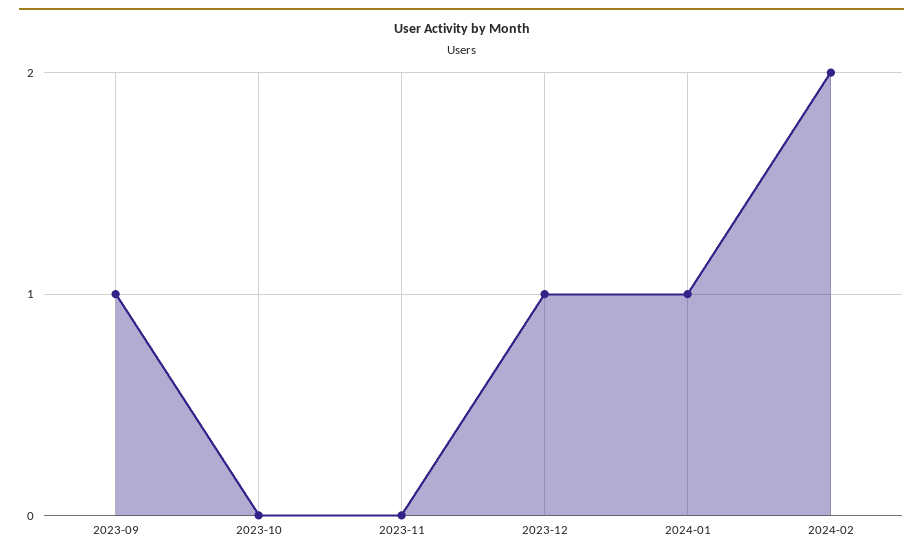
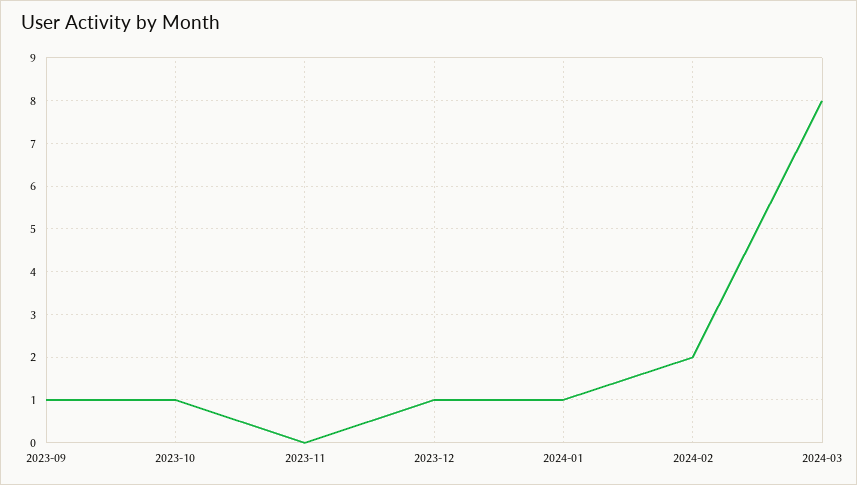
2023-10: 0 -> 1
2024-03: none -> 8

